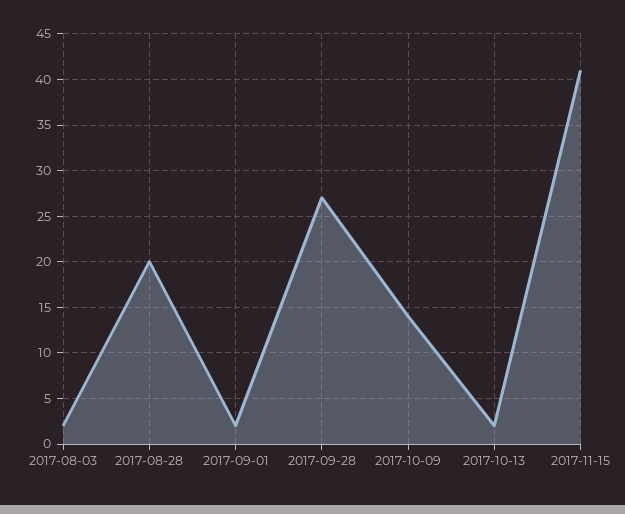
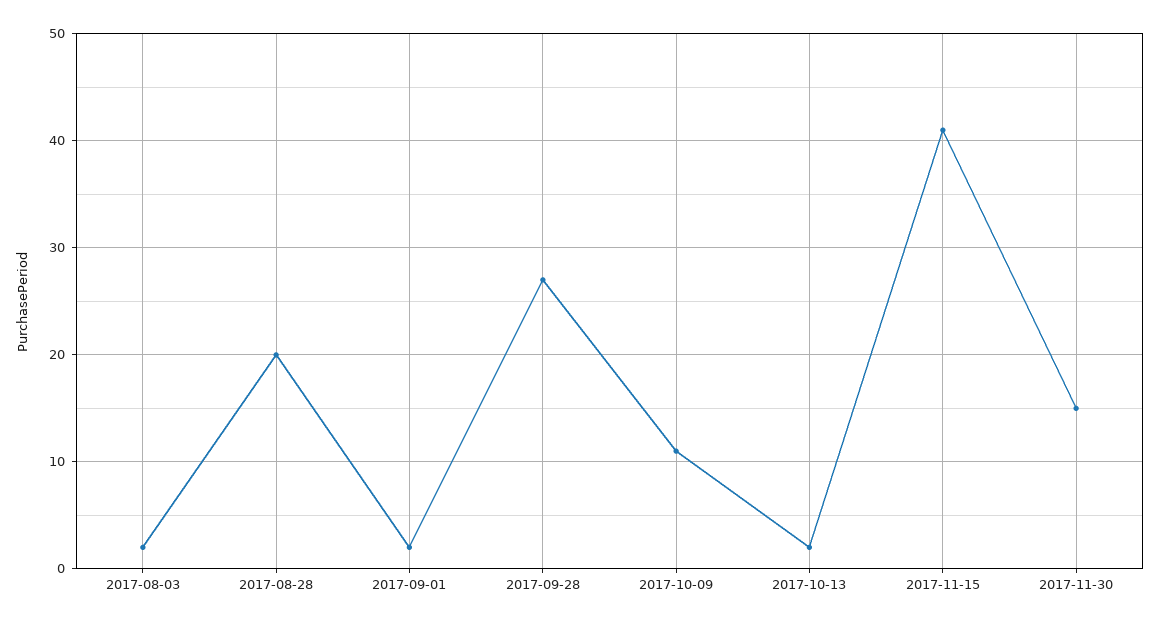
2017-10-09: 14 -> 11
2017-11-30: none -> 15

